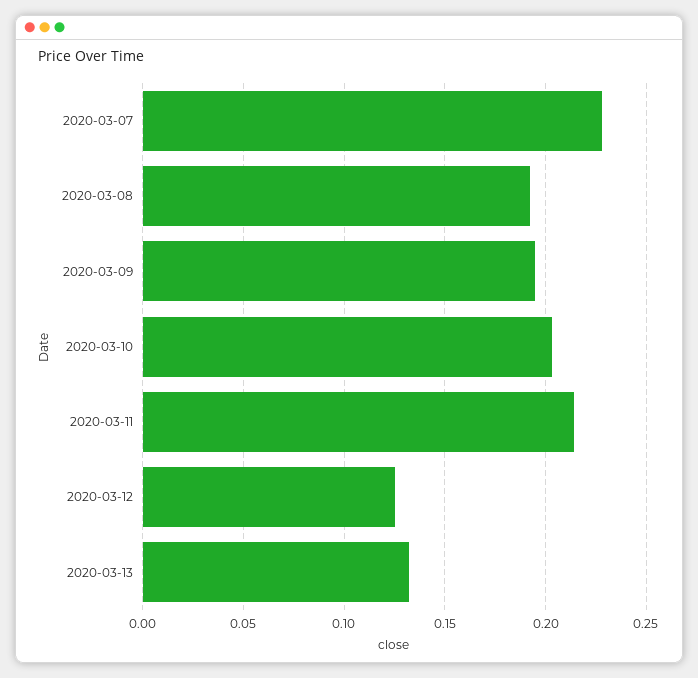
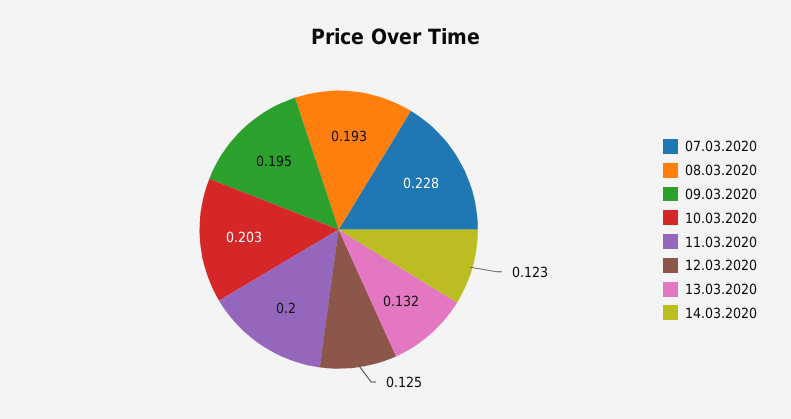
2020-03-11: 0.215 -> 0.2
14.03.2020: none -> 0.123

